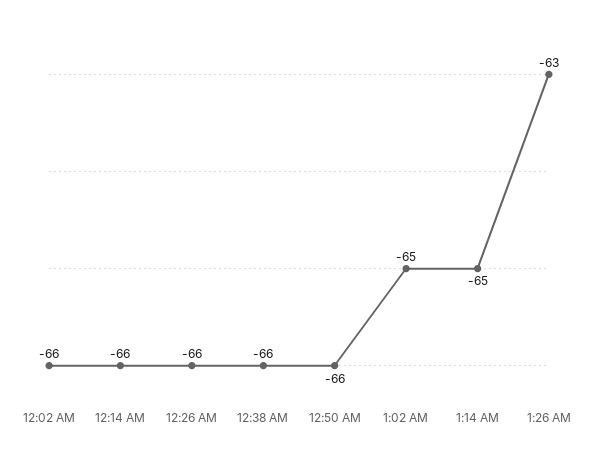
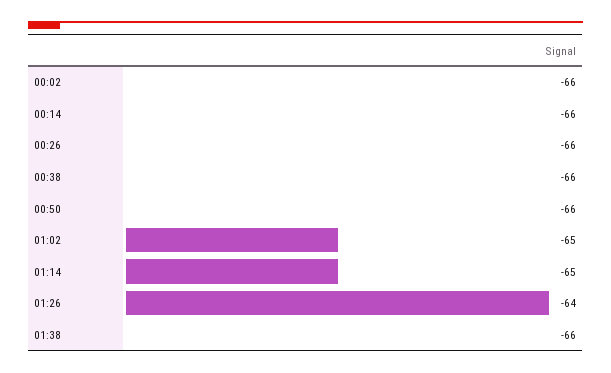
1:26 AM: -63 -> -64
01:38: none -> -66

